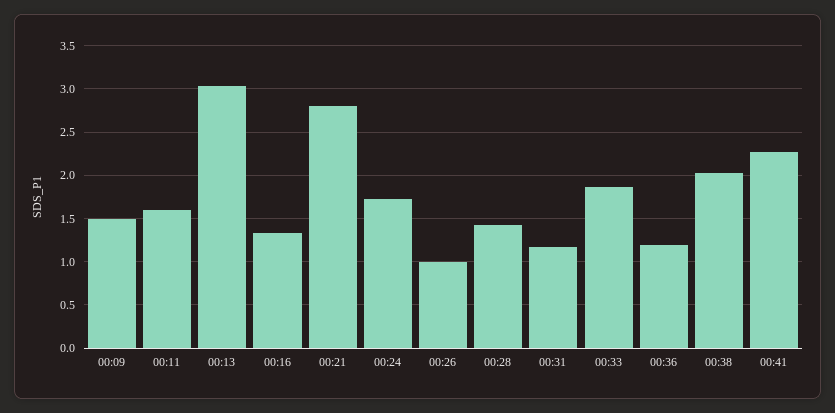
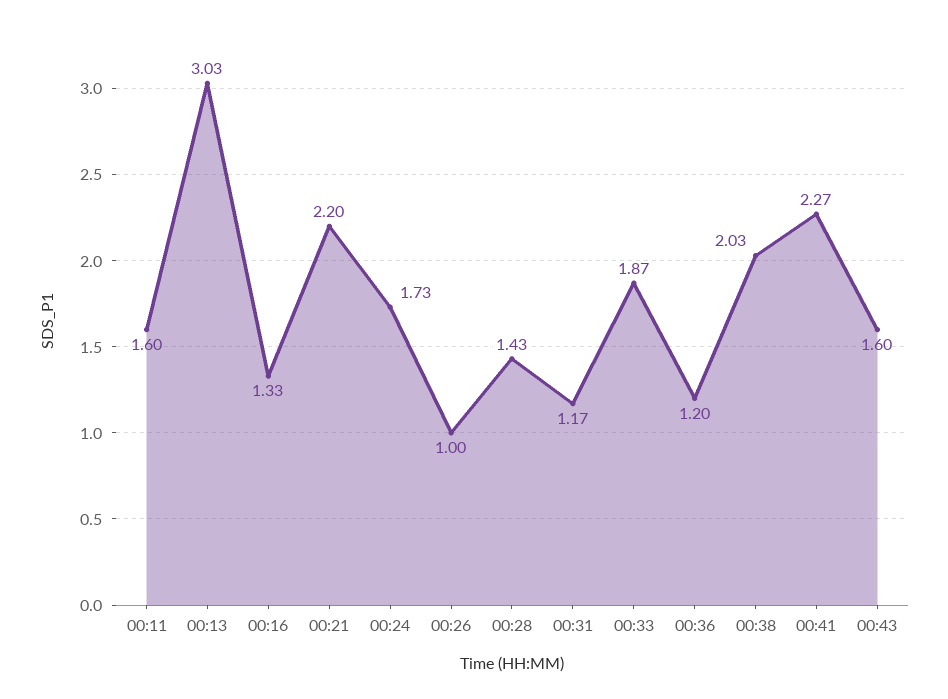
00:09: 1.5 -> none
00:21: 2.8 -> 2.2
00:43: none -> 1.6

